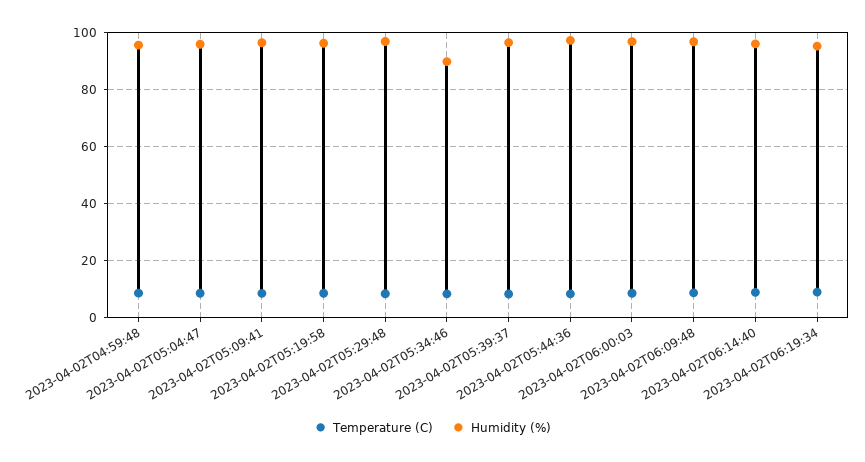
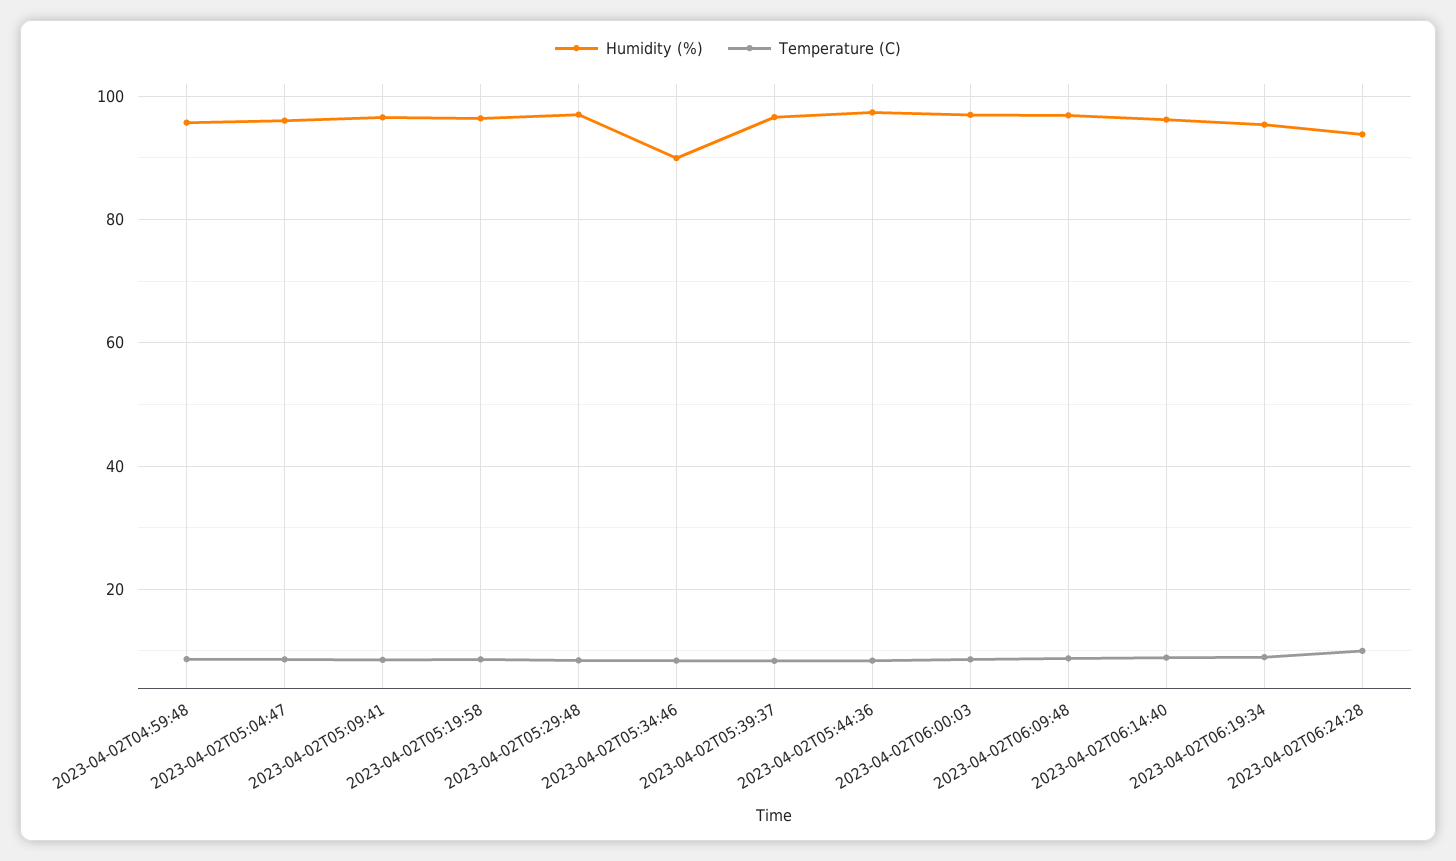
Humidity (%), 2023-04-02T06:24:28: none -> 94
Temperature (C), 2023-04-02T06:24:28: none -> 10

